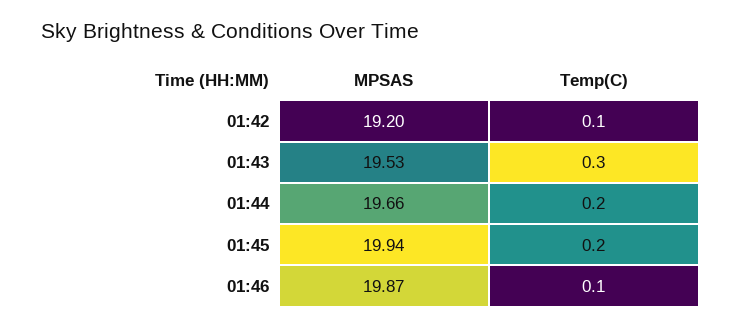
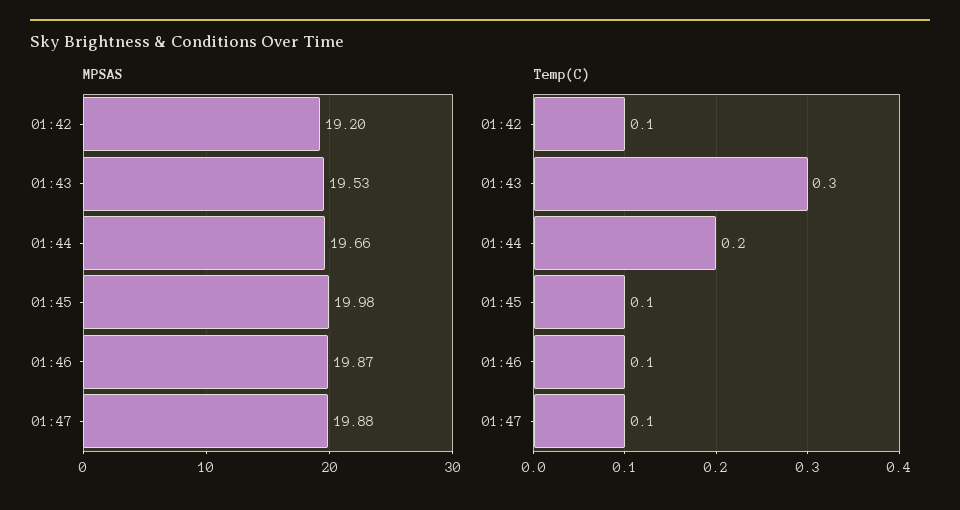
MPSAS, 01:45: 19.94 -> 19.98
Temp(C), 01:45: 0.2 -> 0.1
MPSAS, 01:47: none -> 19.88
Temp(C), 01:47: none -> 0.1

